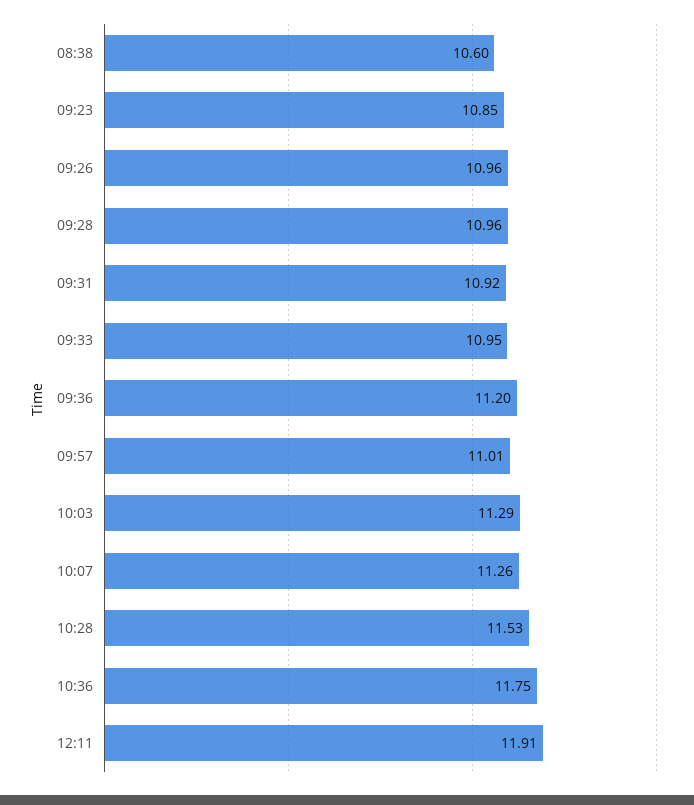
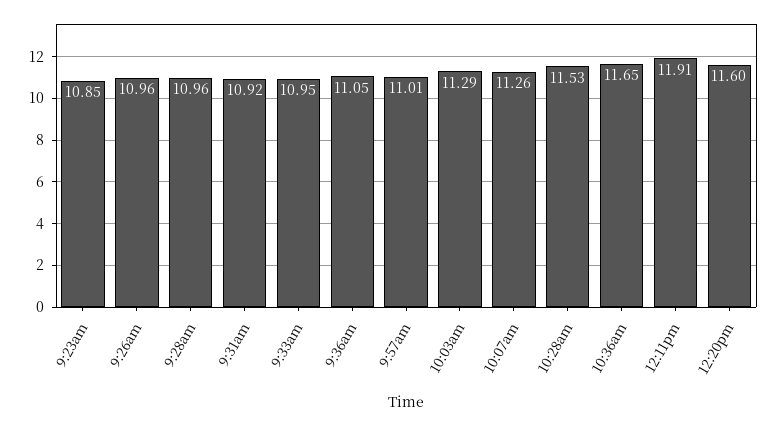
08:38: 10.6 -> none
09:36: 11.2 -> 11.05
10:36: 11.75 -> 11.65
12:20pm: none -> 11.6

